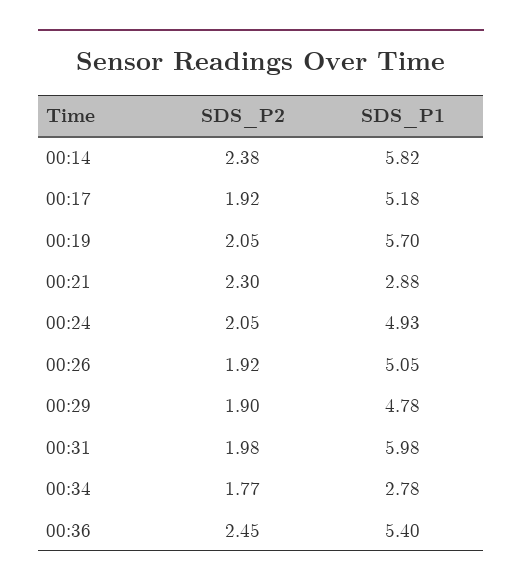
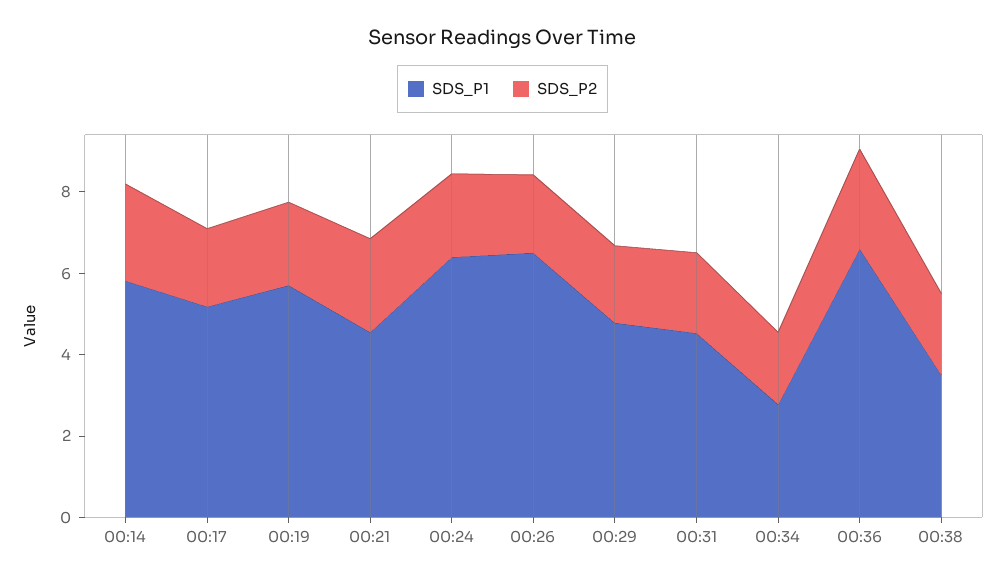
SDS_P1, 00:21: 2.88 -> 4.5
SDS_P1, 00:24: 4.93 -> 6.5
SDS_P1, 00:26: 5.05 -> 6.5
SDS_P1, 00:31: 5.98 -> 4.5
SDS_P1, 00:36: 5.4 -> 6.5
SDS_P1, 00:38: none -> 3.5
SDS_P2, 00:38: none -> 2

